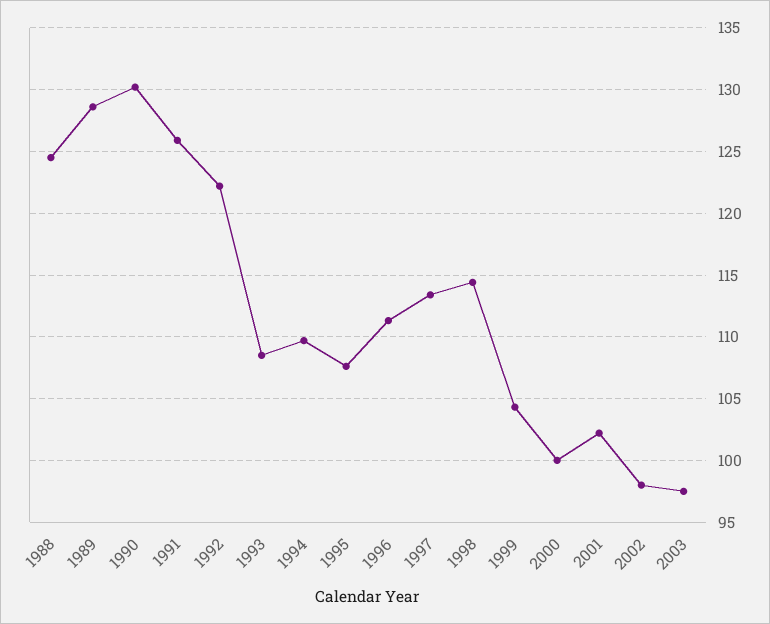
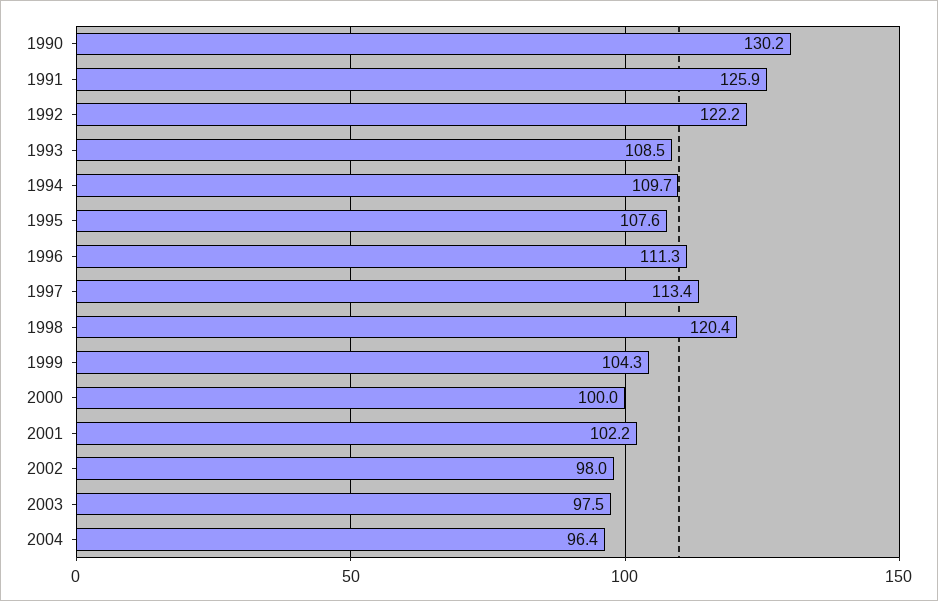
1988: 124.5 -> none
1989: 128.5 -> none
1998: 114.5 -> 120.4
2004: none -> 96.4

